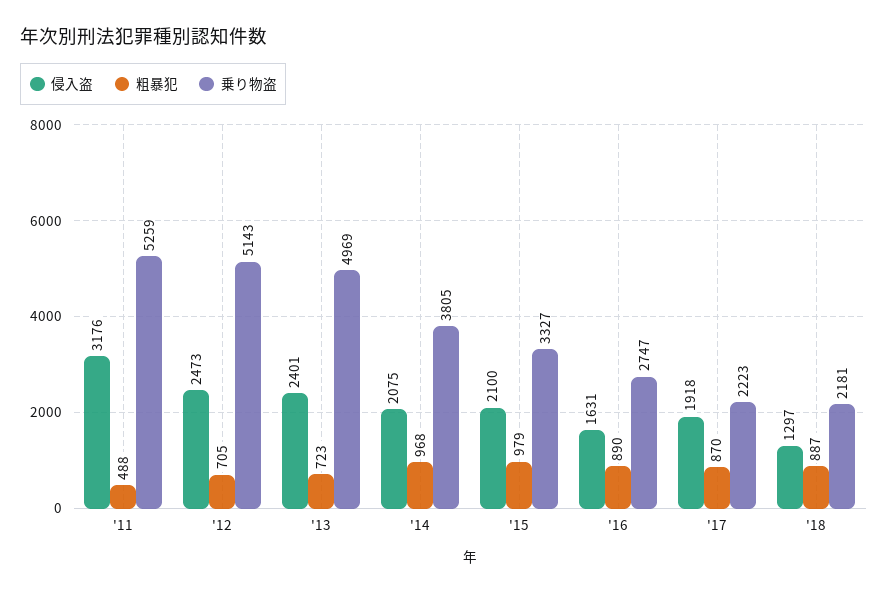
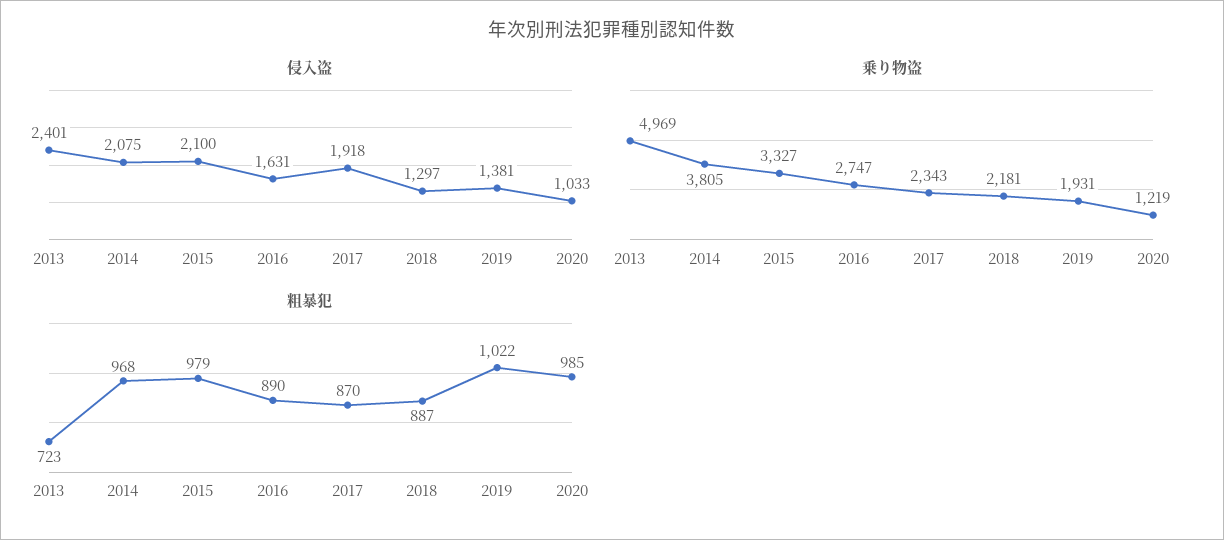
侵入盗, '11: 3176 -> none
粗暴犯, '11: 488 -> none
乗り物盗, '11: 5259 -> none
侵入盗, '12: 2473 -> none
粗暴犯, '12: 705 -> none
乗り物盗, '12: 5143 -> none
乗り物盗, '17: 2223 -> 2343
侵入盗, 2019: none -> 1381
侵入盗, 2020: none -> 1033
乗り物盗, 2019: none -> 1931
乗り物盗, 2020: none -> 1219
粗暴犯, 2019: none -> 1022
粗暴犯, 2020: none -> 985

